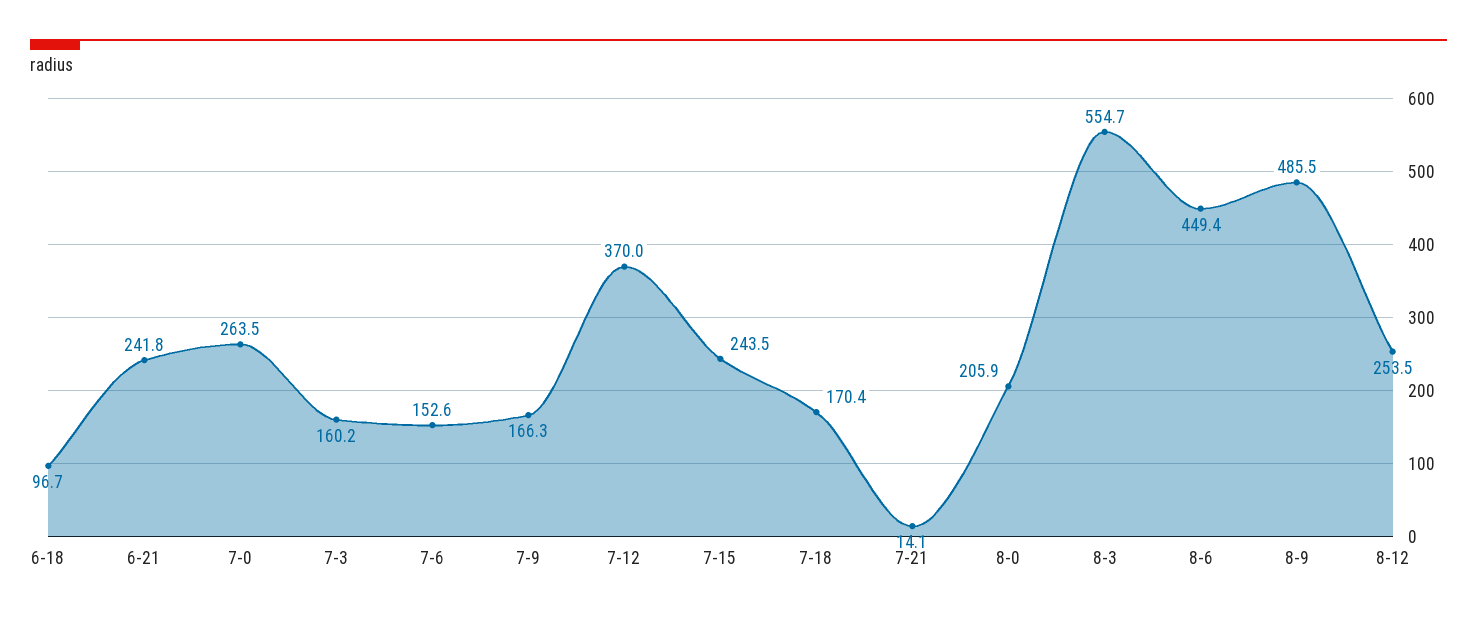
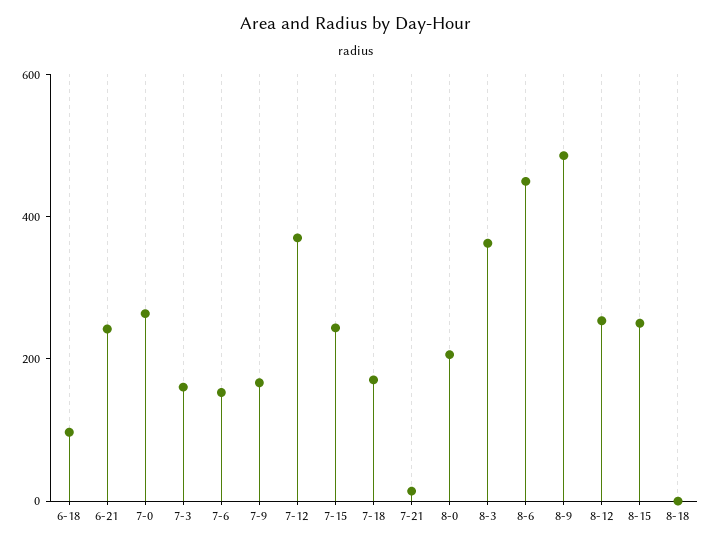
8-3: 554.7 -> 350
8-15: none -> 250
8-18: none -> 0

